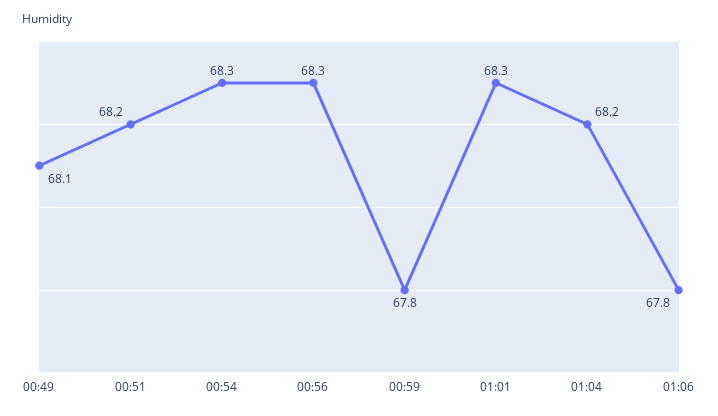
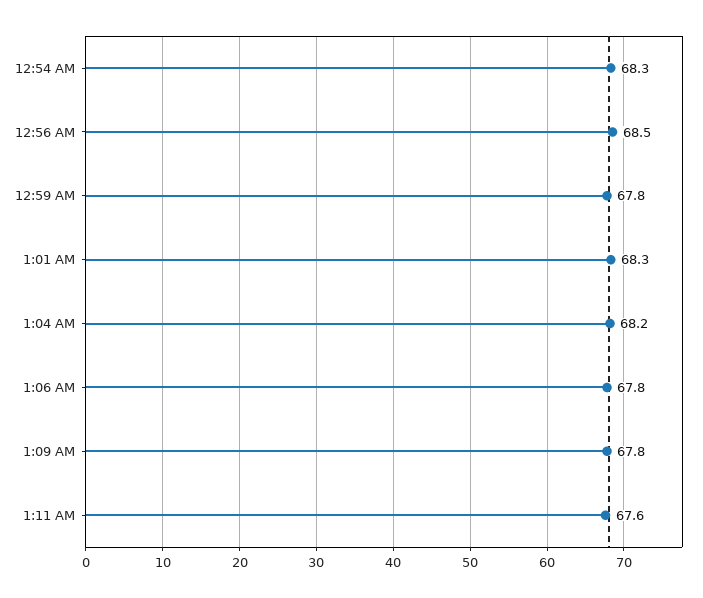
00:49: 68.1 -> none
00:51: 68.2 -> none
00:56: 68.3 -> 68.5
1:09 AM: none -> 67.8
1:11 AM: none -> 67.6

